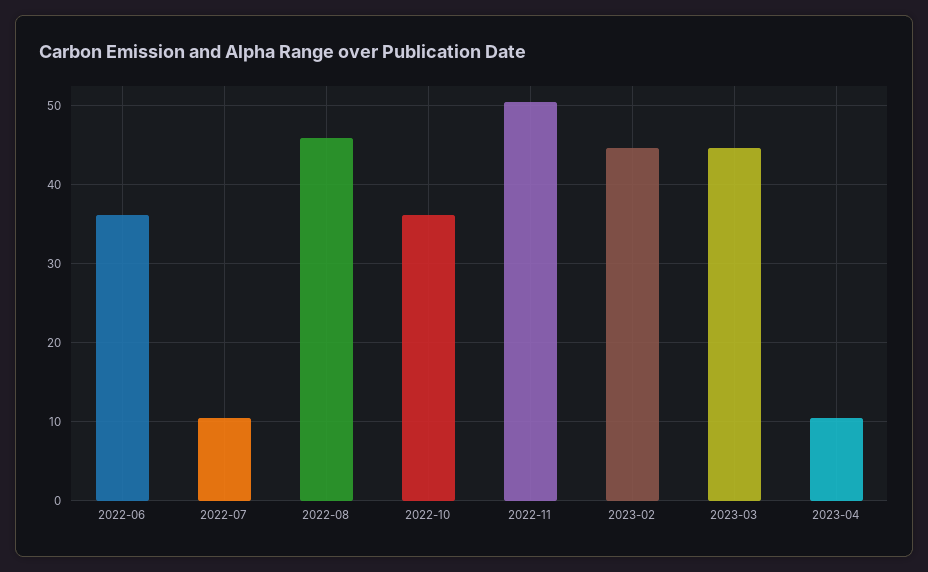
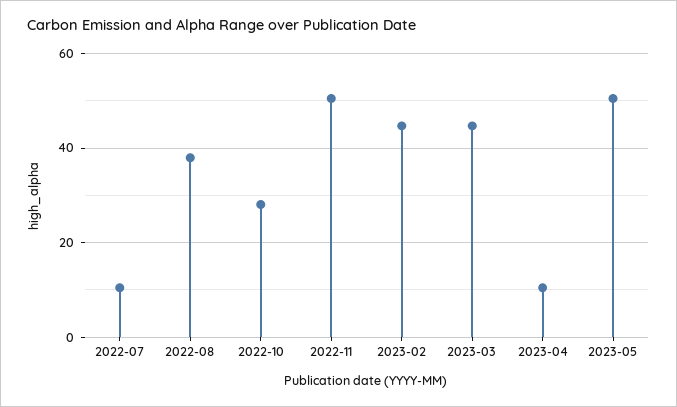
2022-06: 36 -> none
2022-08: 46 -> 38
2022-10: 36 -> 28
2023-05: none -> 50

